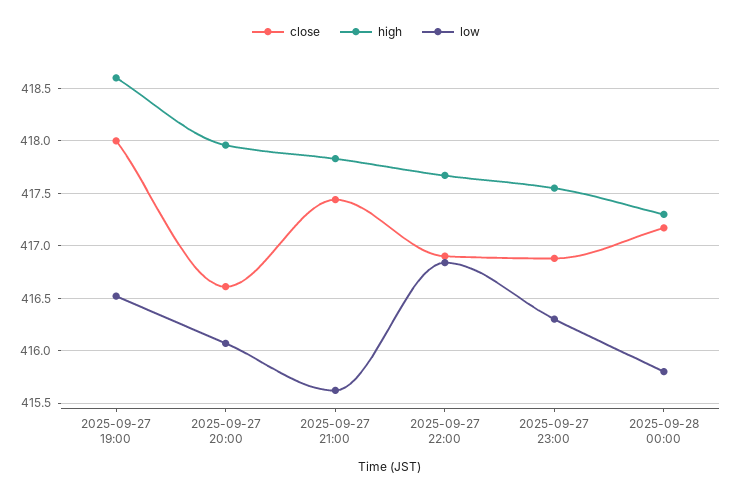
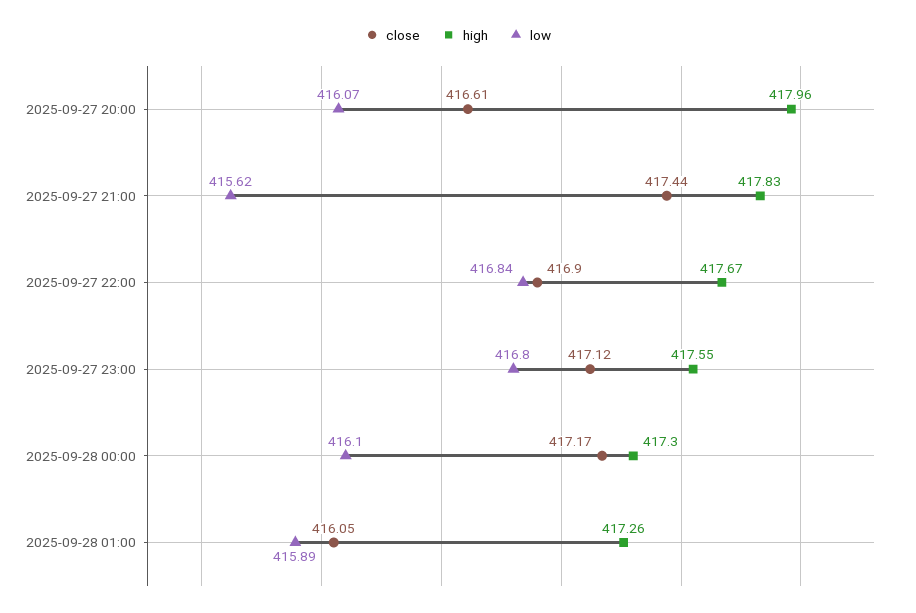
close, 2025-09-27 19:00: 418 -> none
high, 2025-09-27 19:00: 418.6 -> none
low, 2025-09-27 19:00: 416.5 -> none
close, 2025-09-27 23:00: 416.9 -> 417.12
low, 2025-09-27 23:00: 416.3 -> 416.8
low, 2025-09-28 00:00: 415.8 -> 416.1
close, 2025-09-28 01:00: none -> 416.05
high, 2025-09-28 01:00: none -> 417.26
low, 2025-09-28 01:00: none -> 415.89

